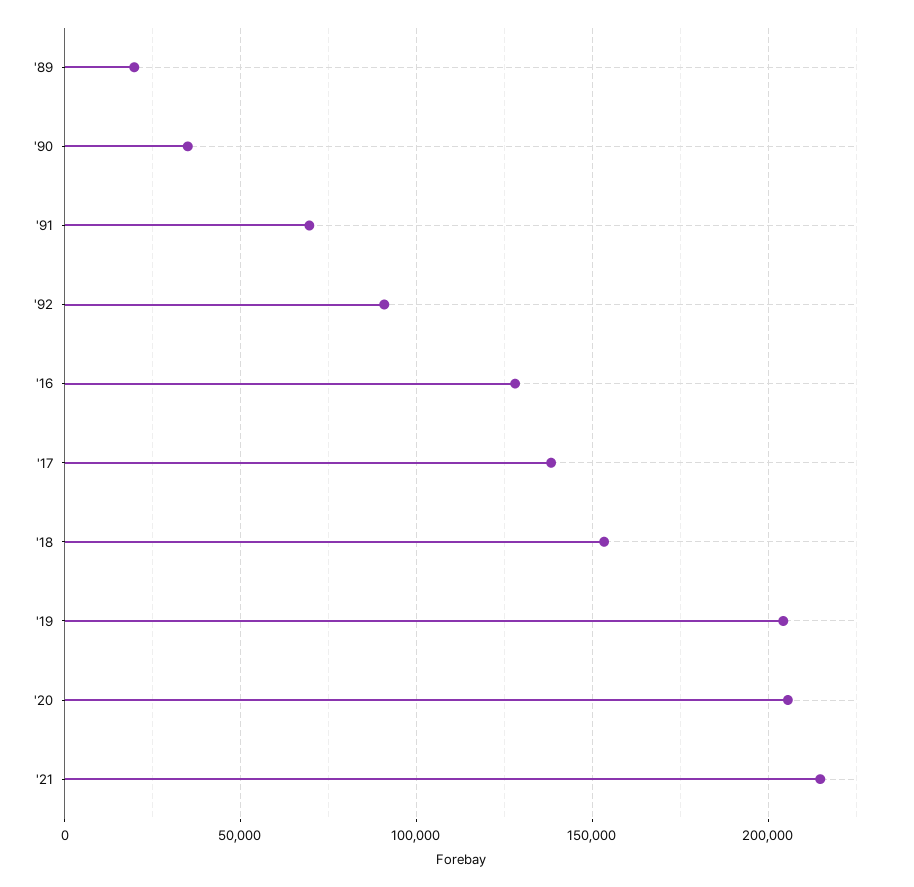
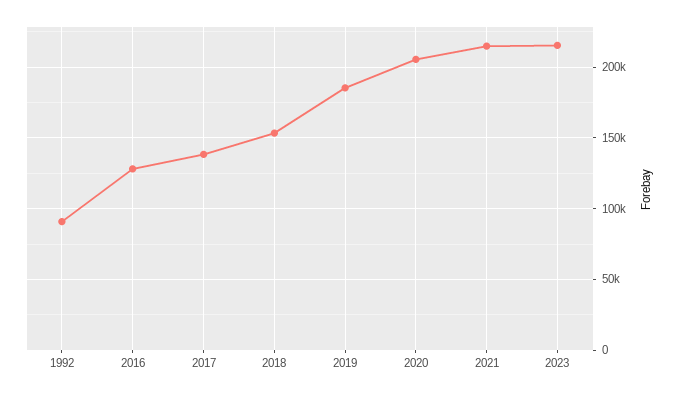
'89: 20000 -> none
'90: 35000 -> none
'91: 70000 -> none
'19: 205000 -> 185000
2023: none -> 215000

